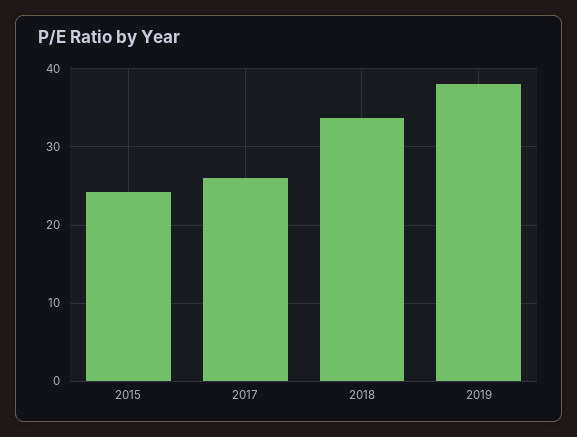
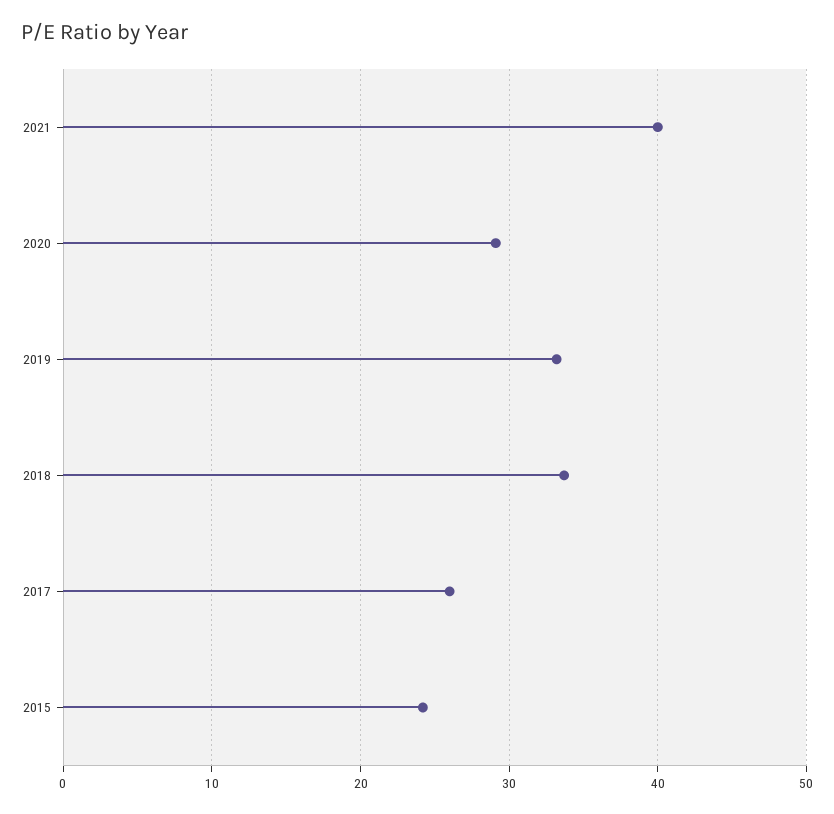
2019: 38 -> 33
2021: none -> 40
2020: none -> 29

